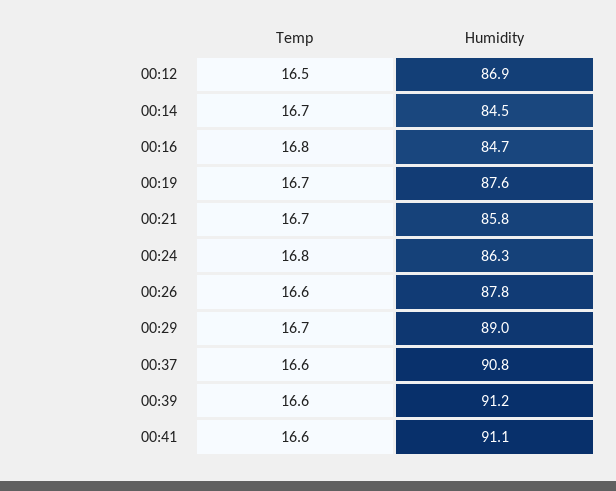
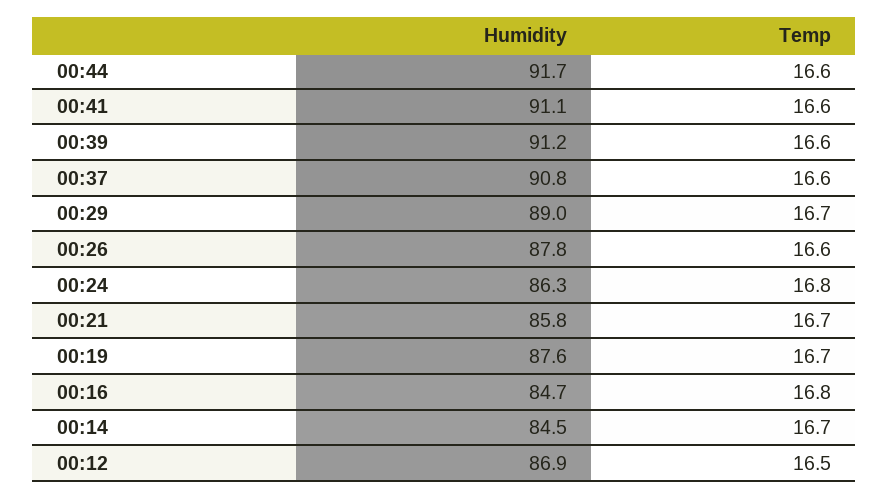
Humidity, 00:44: none -> 91.7
Temp, 00:44: none -> 16.6

